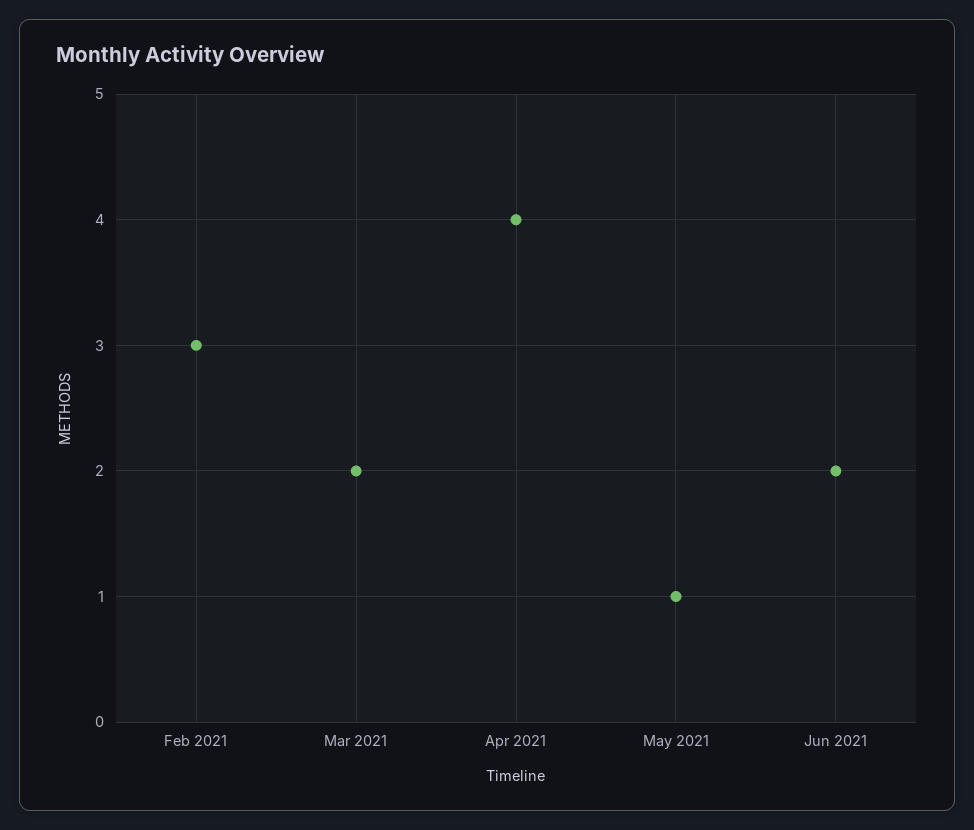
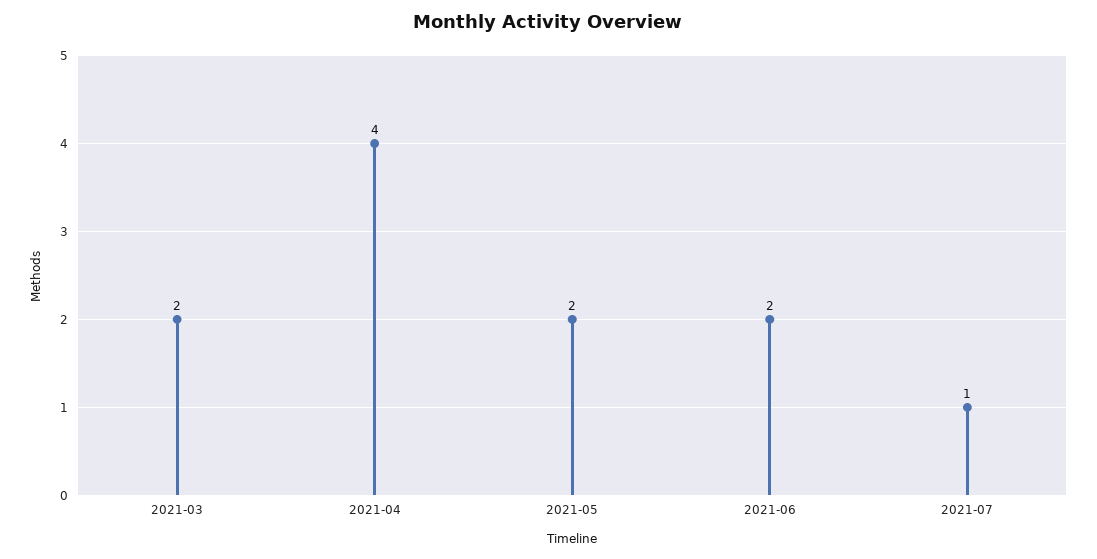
Feb 2021: 3 -> none
May 2021: 1 -> 2
2021-07: none -> 1

